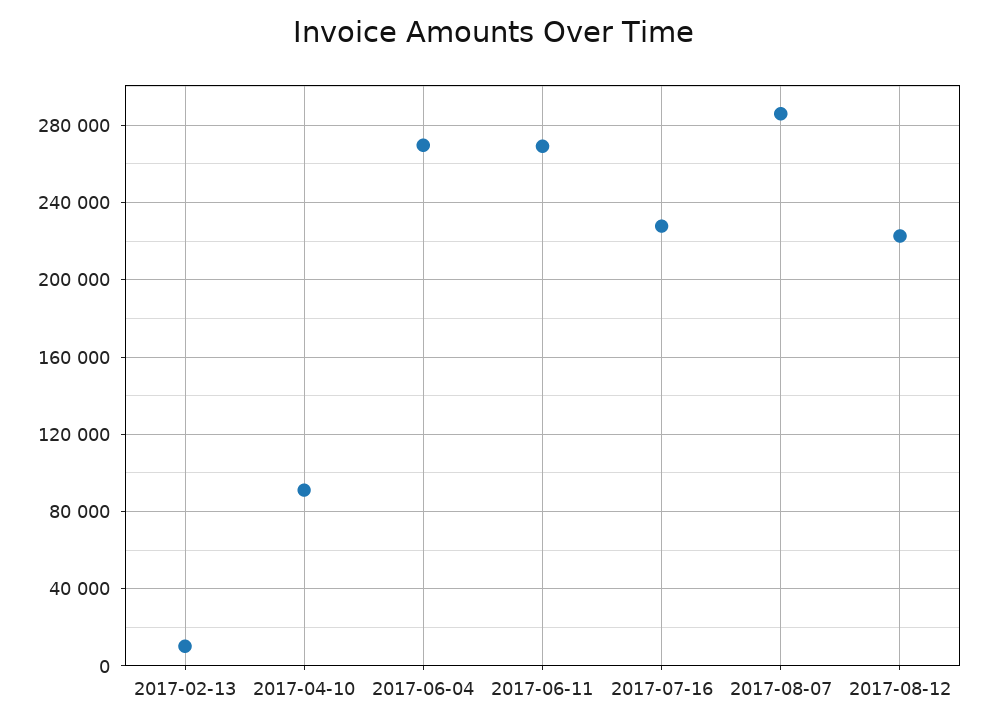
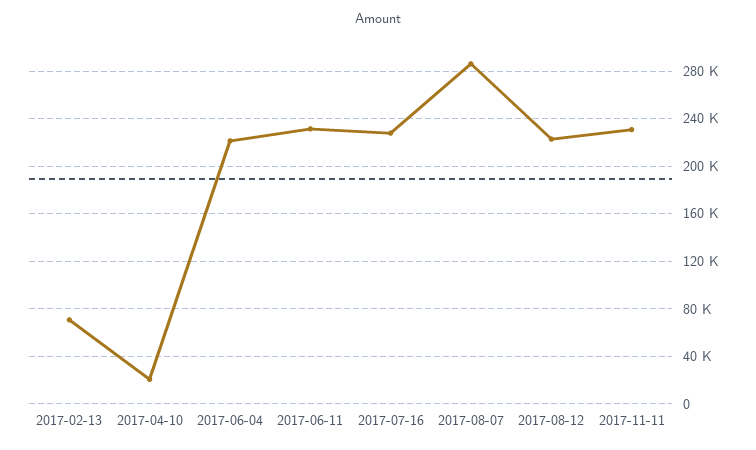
2017-02-13: 10000 -> 70000
2017-04-10: 90000 -> 20000
2017-06-04: 270000 -> 220000
2017-06-11: 270000 -> 230000
2017-11-11: none -> 230000

